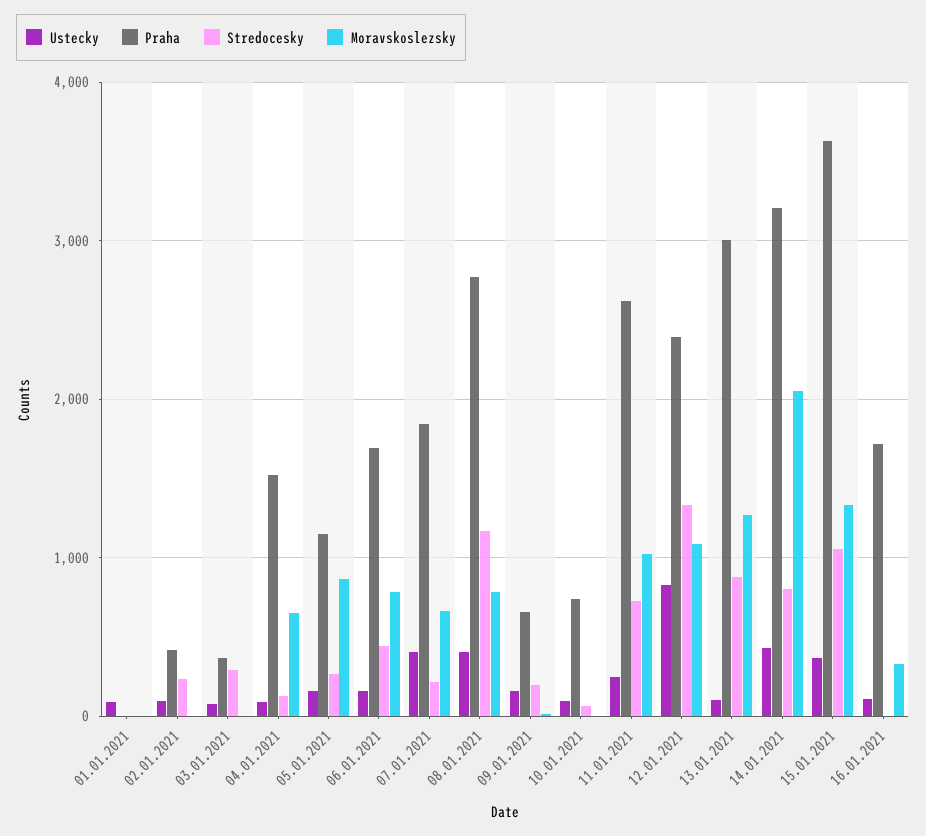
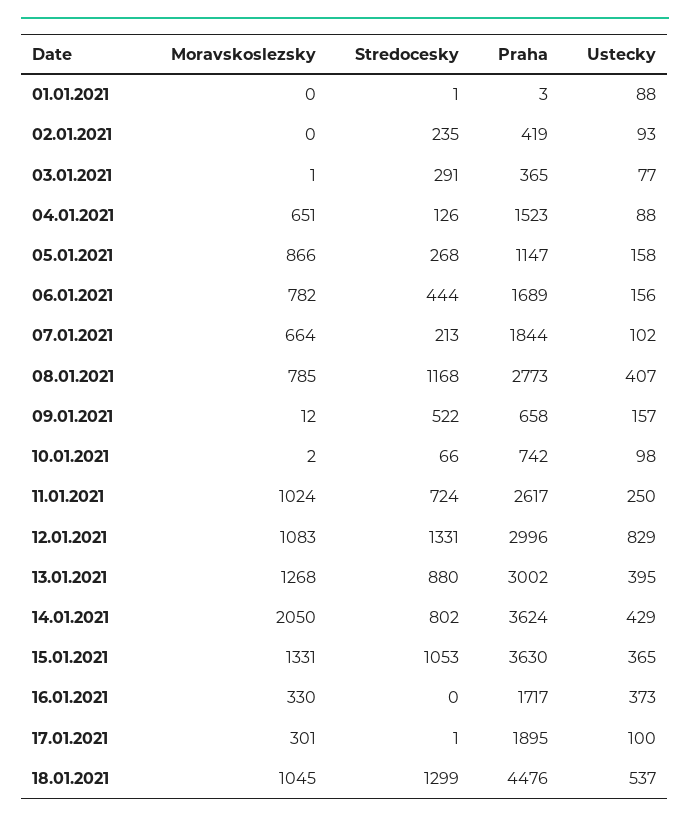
Ustecky, 07.01.2021: 400 -> 102
Stredocesky, 09.01.2021: 200 -> 522
Praha, 12.01.2021: 2400 -> 2996
Ustecky, 13.01.2021: 100 -> 395
Praha, 14.01.2021: 3200 -> 3624
Ustecky, 16.01.2021: 100 -> 373
Moravskoslezsky, 17.01.2021: none -> 301
Stredocesky, 17.01.2021: none -> 1
Praha, 17.01.2021: none -> 1895
Ustecky, 17.01.2021: none -> 100
Moravskoslezsky, 18.01.2021: none -> 1045
Stredocesky, 18.01.2021: none -> 1299
Praha, 18.01.2021: none -> 4476
Ustecky, 18.01.2021: none -> 537

